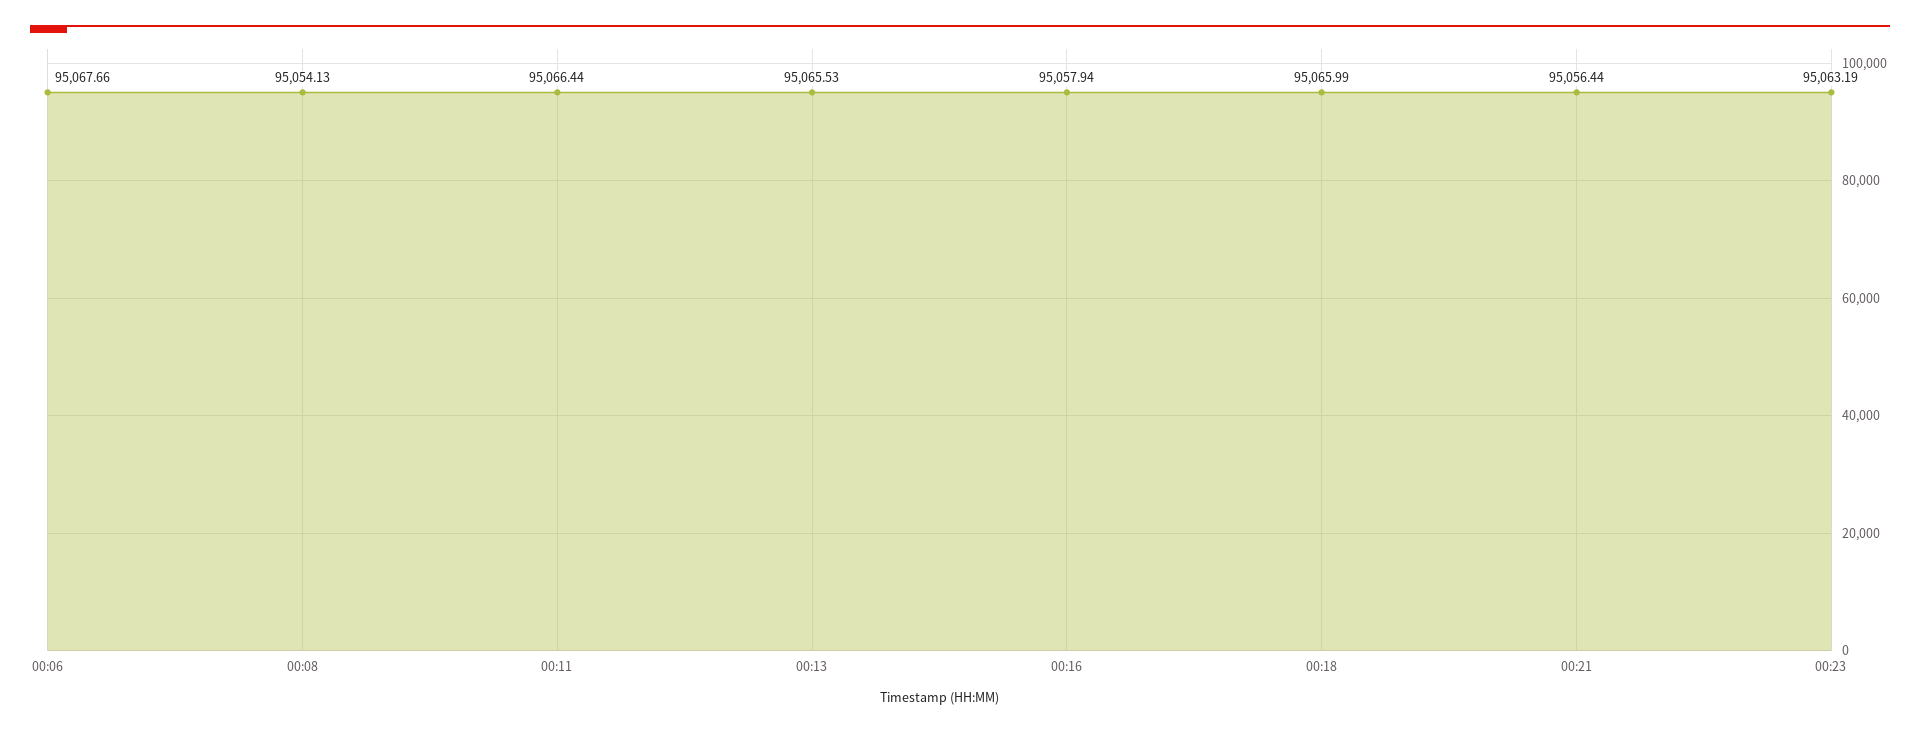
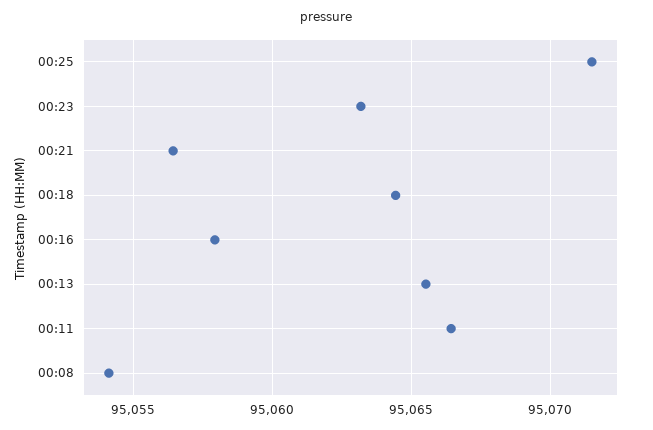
00:06: 95067.66 -> none
00:18: 95065.99 -> 95064.5
00:25: none -> 95071.5

